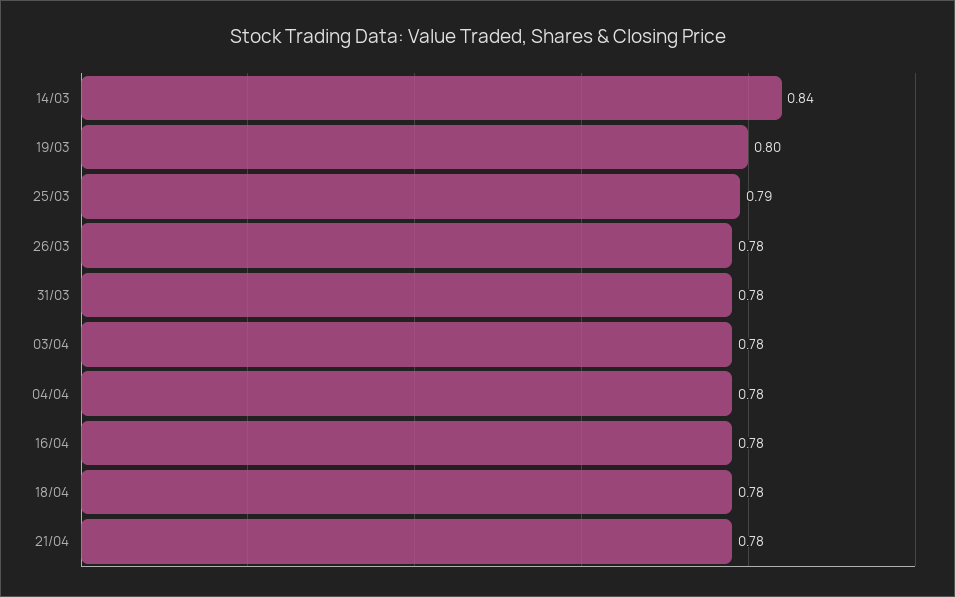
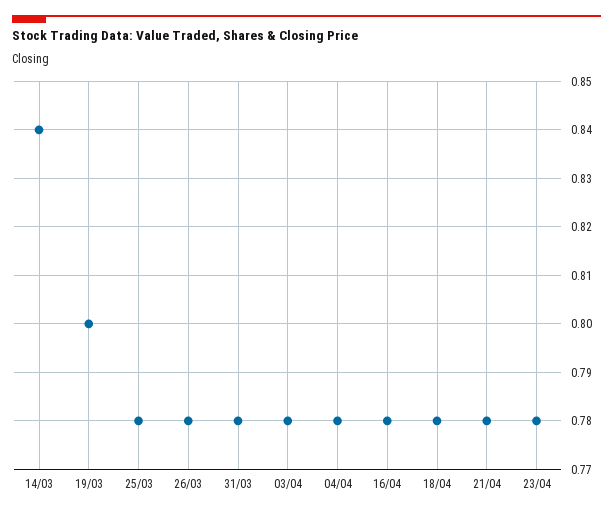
25/03: 0.79 -> 0.78
23/04: none -> 0.78

